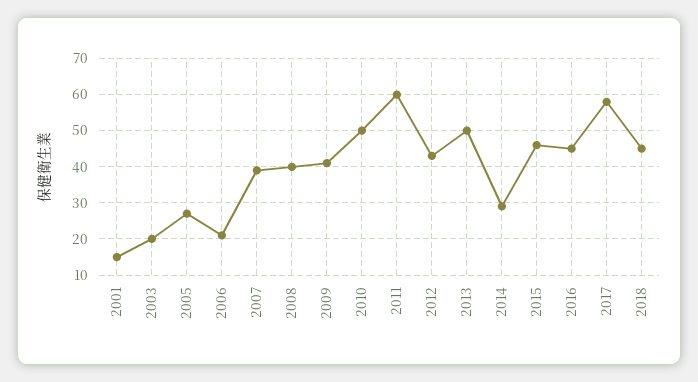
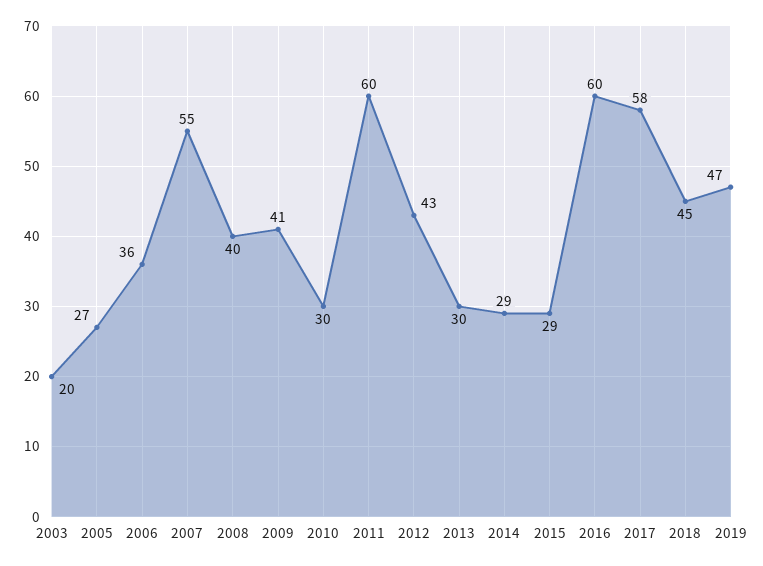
2001: 15 -> none
2006: 20 -> 36
2007: 40 -> 55
2010: 50 -> 30
2013: 50 -> 30
2015: 45 -> 29
2016: 45 -> 60
2019: none -> 47

